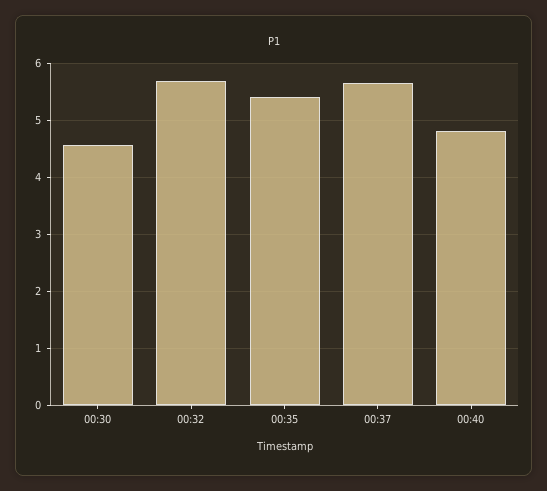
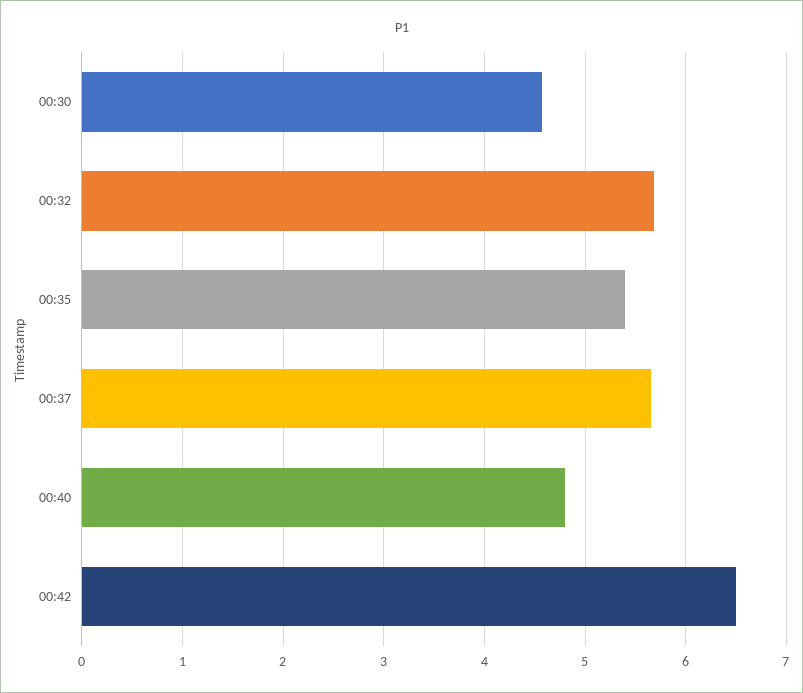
00:42: none -> 6.5

